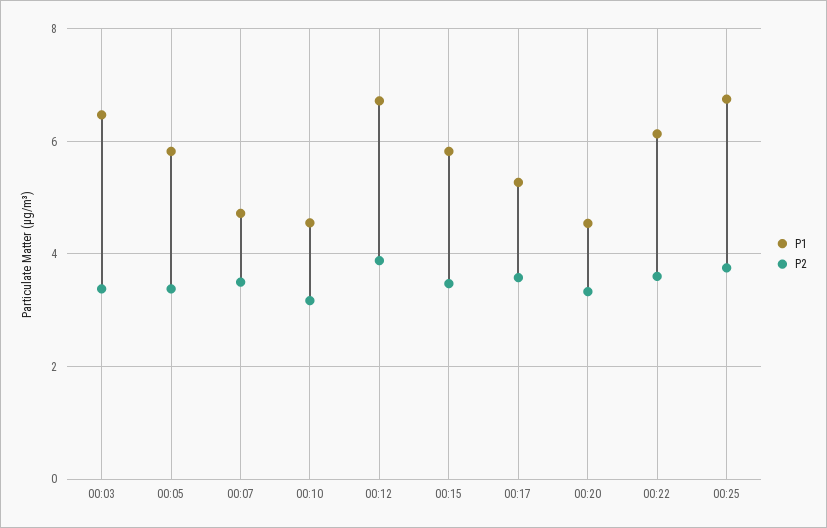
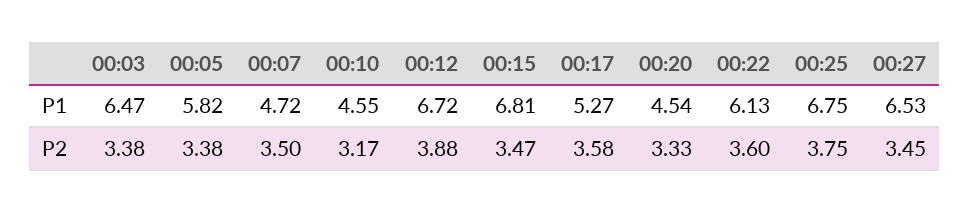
P1, 00:15: 5.8 -> 6.81
P1, 00:27: none -> 6.53
P2, 00:27: none -> 3.45

